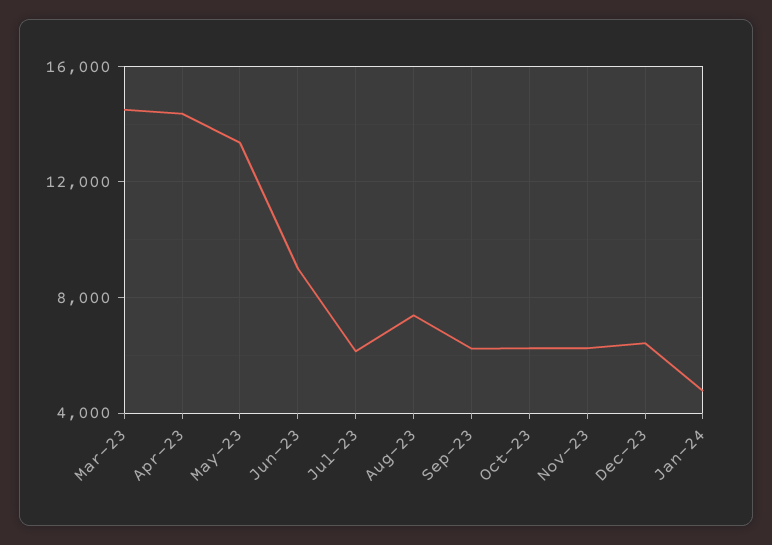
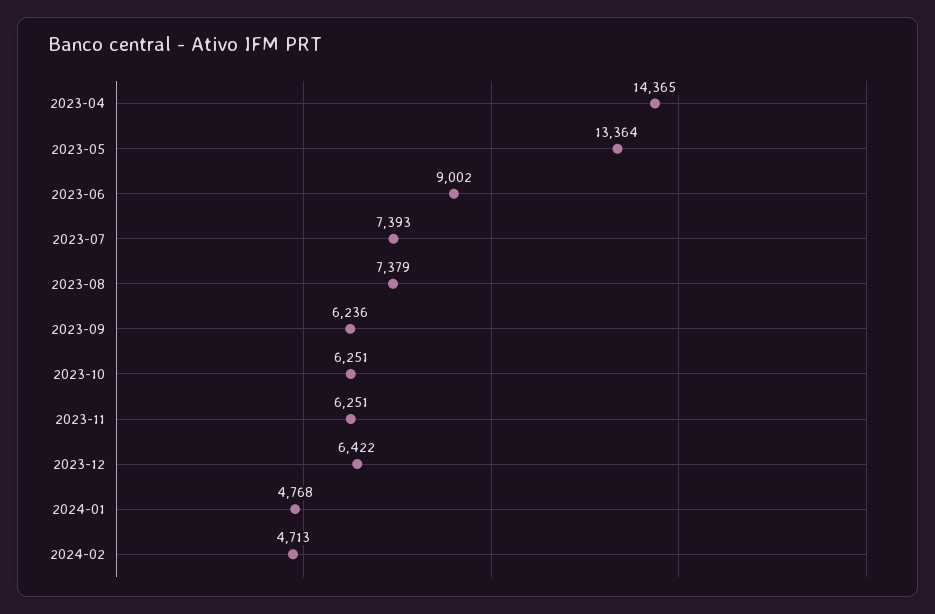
Mar-23: 14500 -> none
Jul-23: 6000 -> 7393
2024-02: none -> 4713

